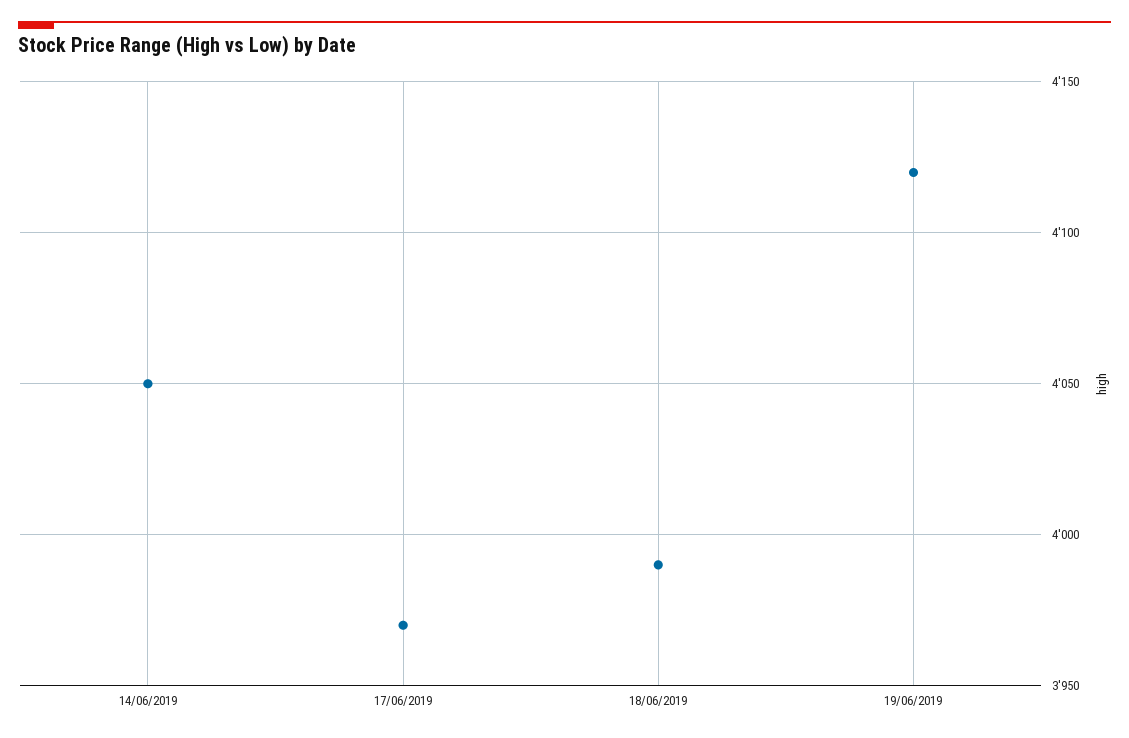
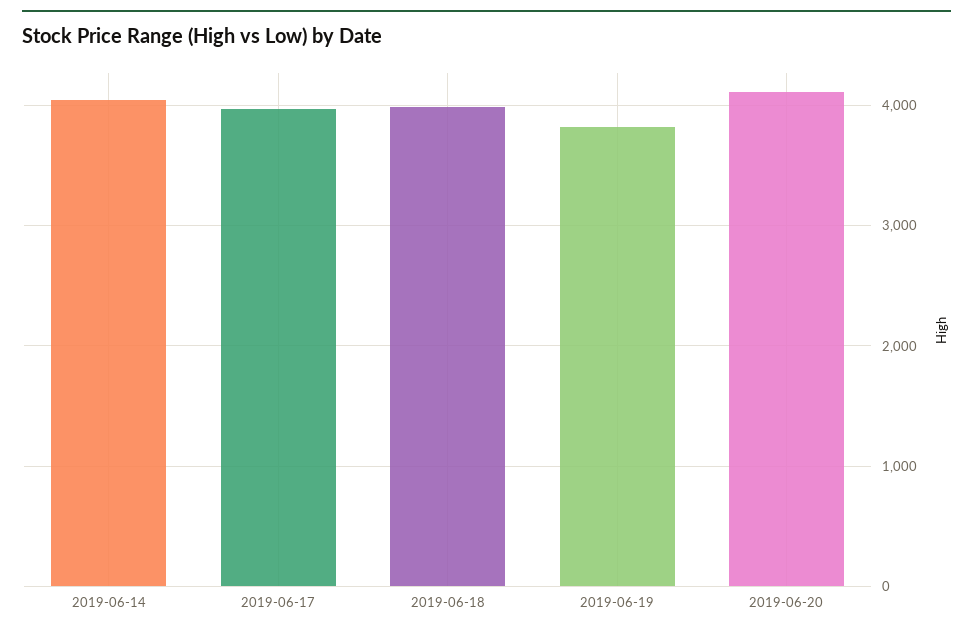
19/06/2019: 4120 -> 3800
2019-06-20: none -> 4100

